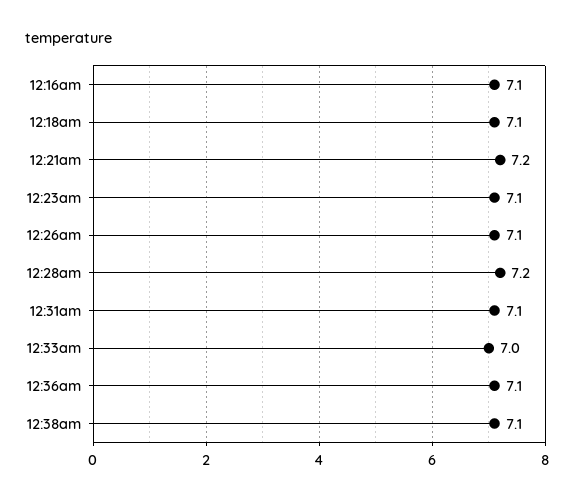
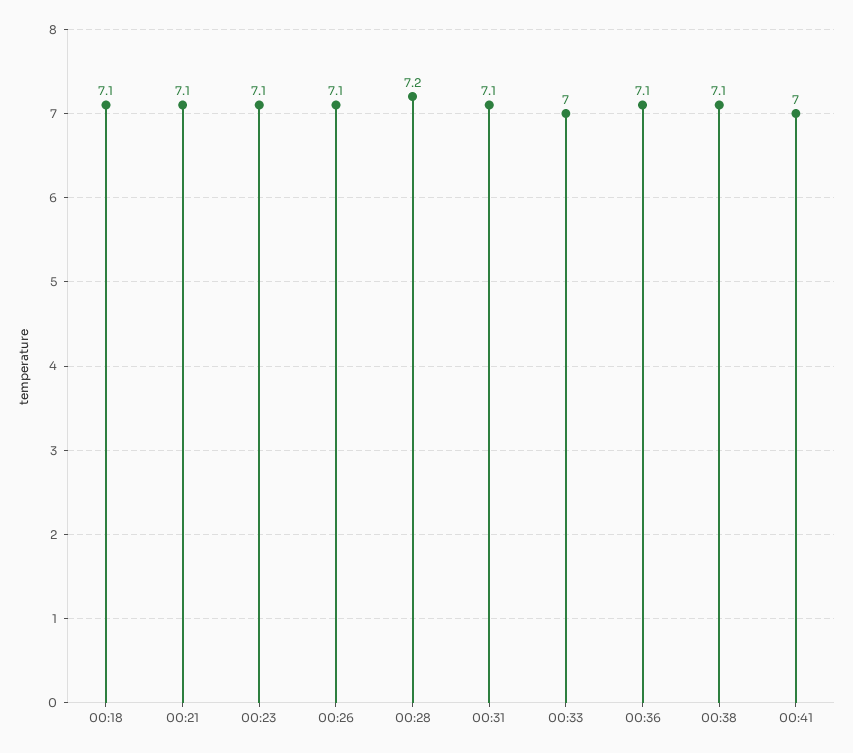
12:16am: 7.1 -> none
12:21am: 7.2 -> 7.1
00:41: none -> 7

